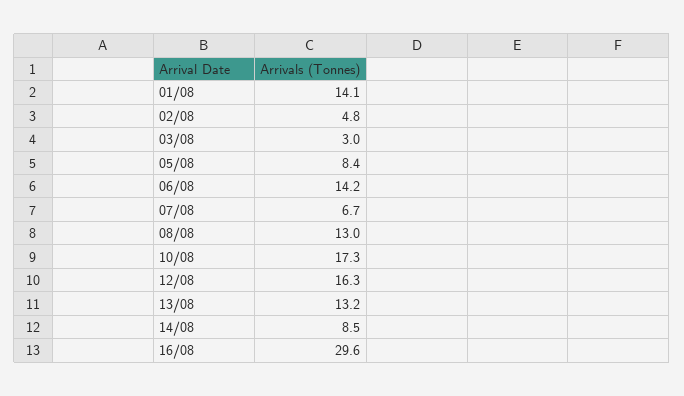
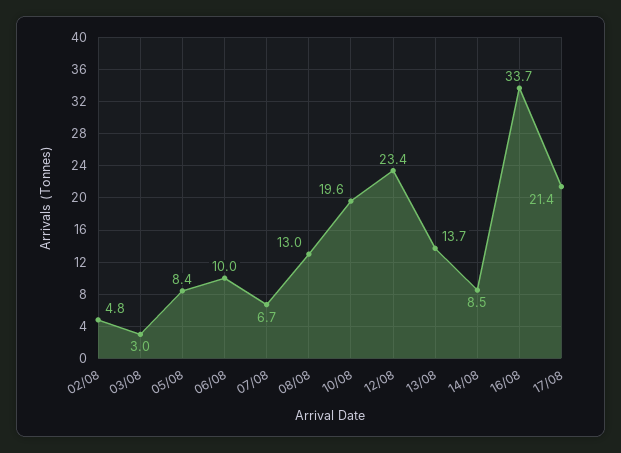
01/08: 14.1 -> none
06/08: 14.2 -> 10
10/08: 17.3 -> 19.6
12/08: 16.3 -> 23.4
13/08: 13.2 -> 13.7
16/08: 29.6 -> 33.7
17/08: none -> 21.4

